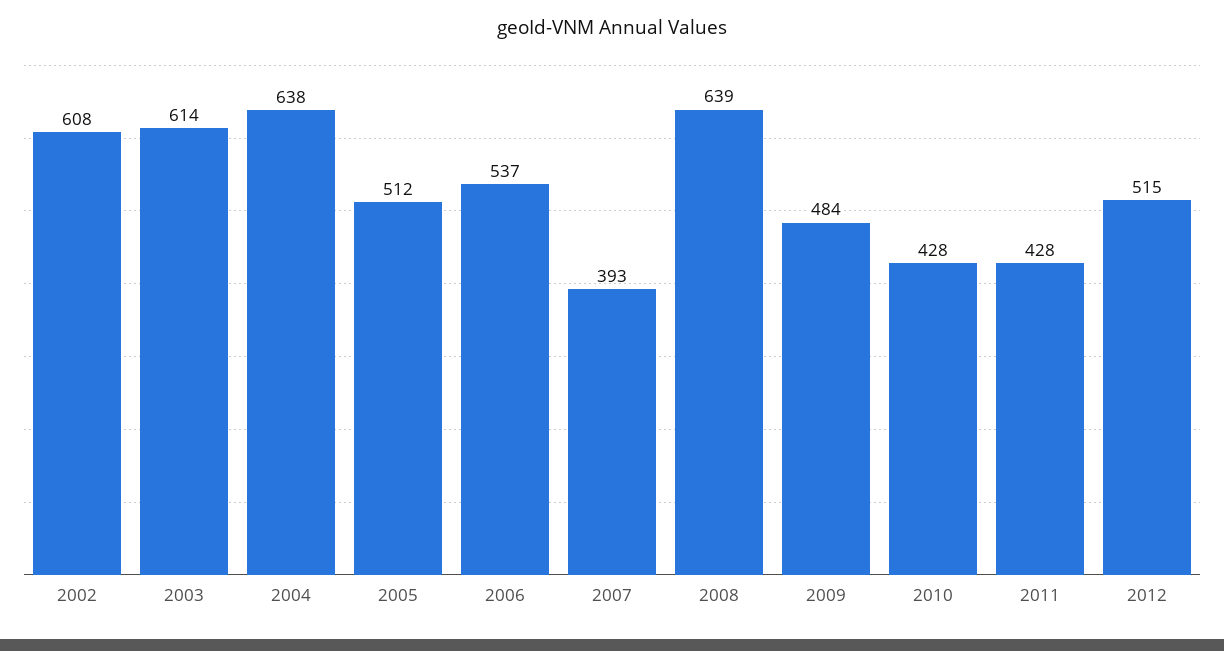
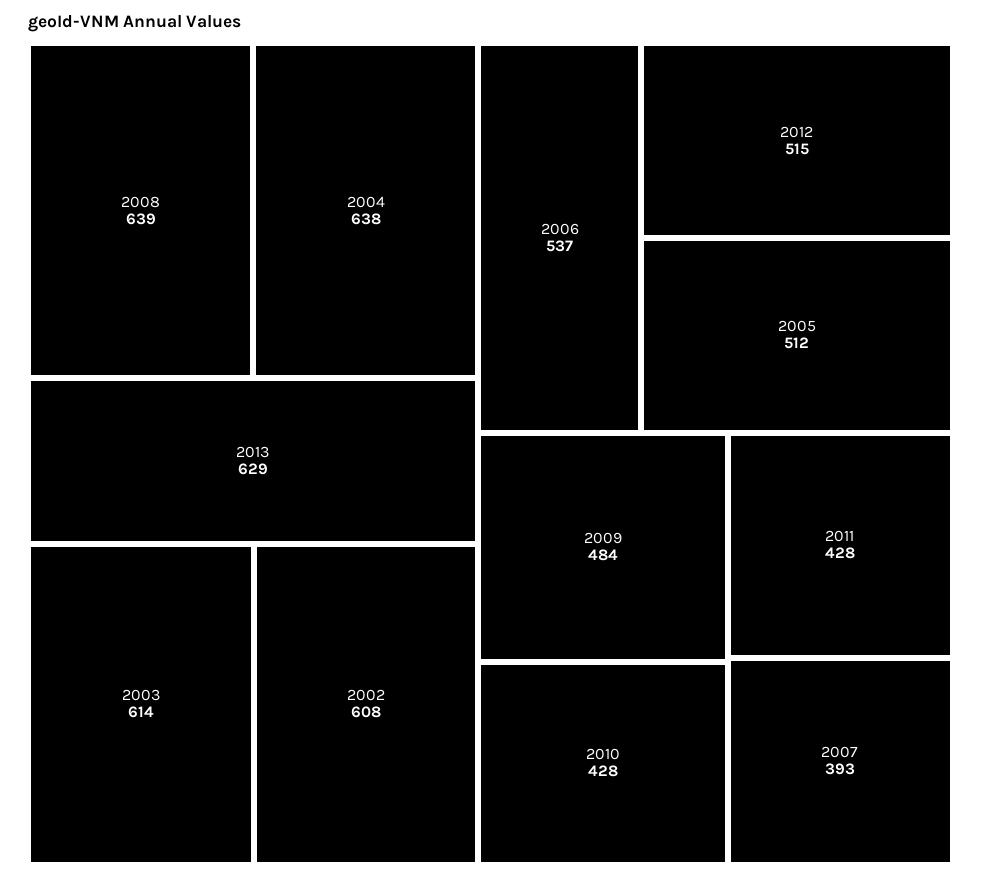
2013: none -> 629

